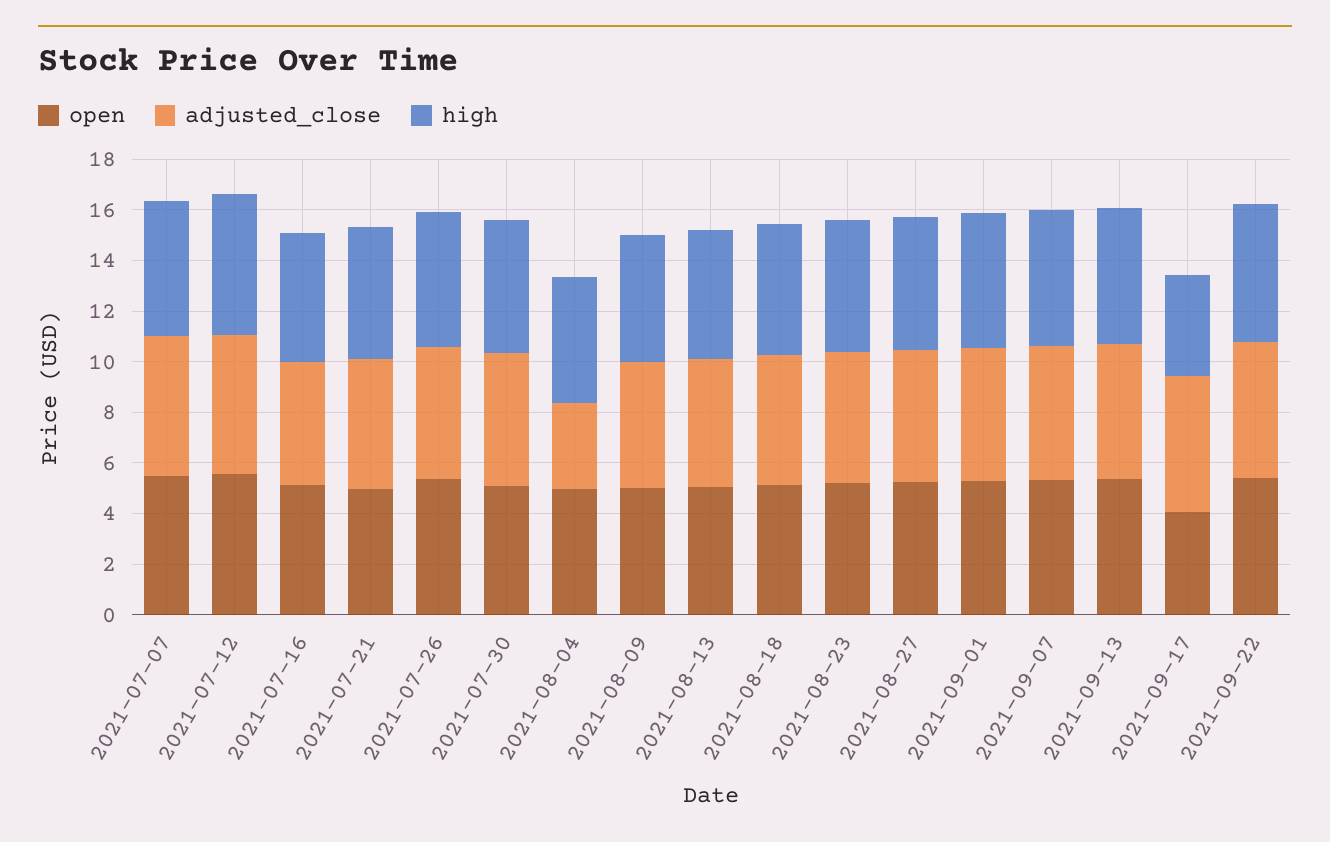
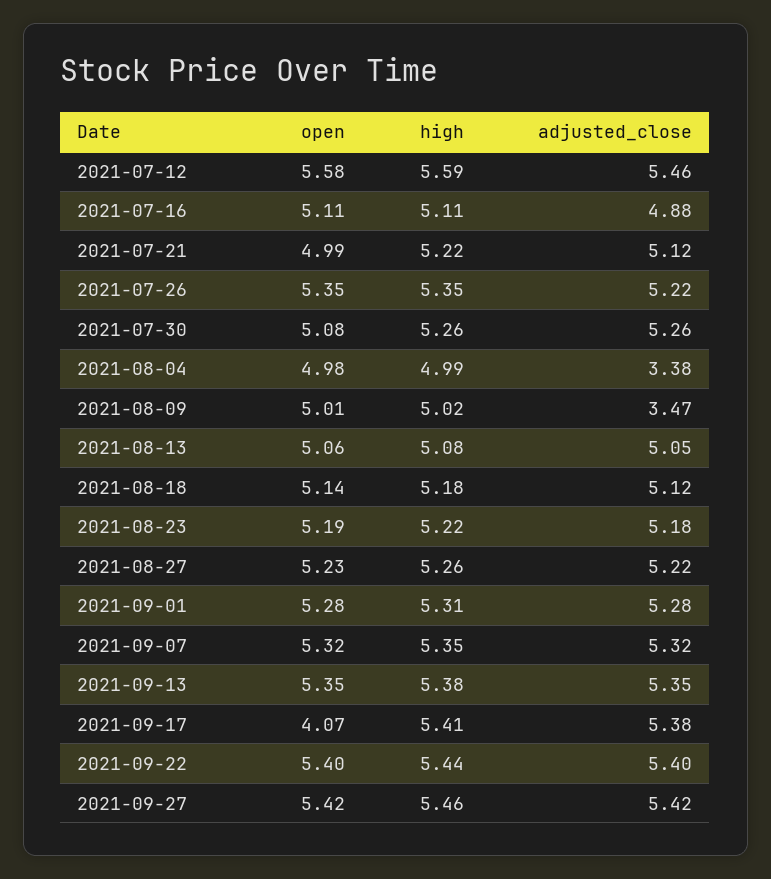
open, 2021-07-07: 5.5 -> none
adjusted_close, 2021-07-07: 5.5 -> none
high, 2021-07-07: 5.5 -> none
adjusted_close, 2021-08-09: 5 -> 3.47
high, 2021-09-17: 4 -> 5.41
open, 2021-09-27: none -> 5.42
high, 2021-09-27: none -> 5.46
adjusted_close, 2021-09-27: none -> 5.42

